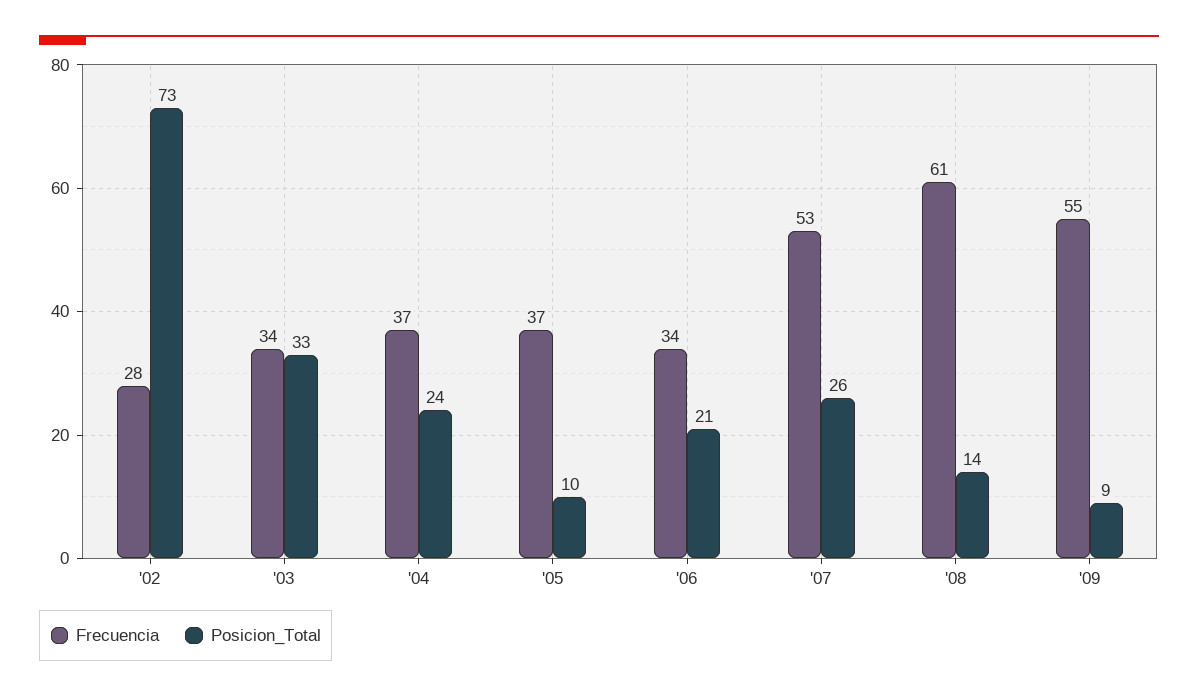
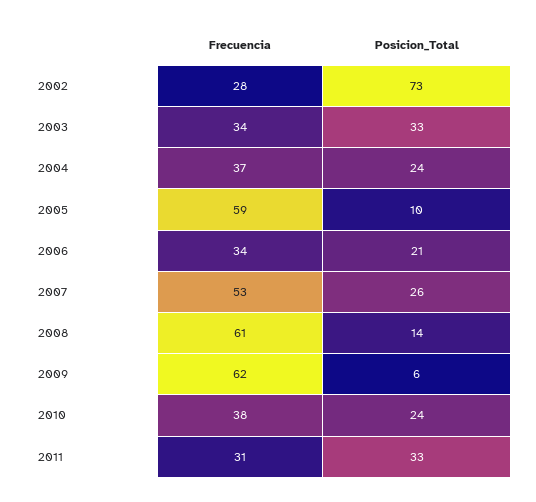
Frecuencia, '05: 37 -> 59
Frecuencia, '09: 55 -> 62
Posicion_Total, '09: 9 -> 6
Frecuencia, 2010: none -> 38
Posicion_Total, 2010: none -> 24
Frecuencia, 2011: none -> 31
Posicion_Total, 2011: none -> 33

